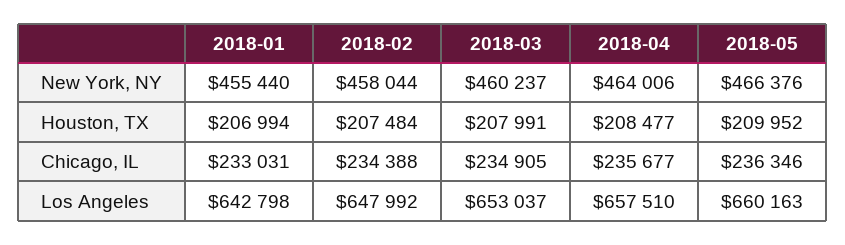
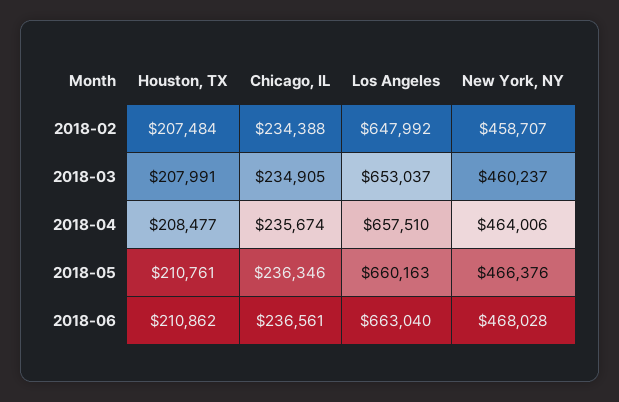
2018-01, New York, NY: 455440 -> none
2018-02, New York, NY: 458044 -> 458707
2018-01, Houston, TX: 206994 -> none
2018-05, Houston, TX: 209952 -> 210761
2018-01, Chicago, IL: 233031 -> none
2018-04, Chicago, IL: 235677 -> 235674
2018-01, Los Angeles: 642798 -> none
2018-06, Houston, TX: none -> 210862
2018-06, Chicago, IL: none -> 236561
2018-06, Los Angeles: none -> 663040
2018-06, New York, NY: none -> 468028

